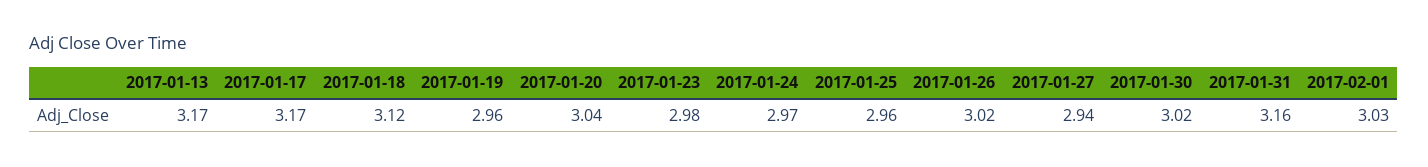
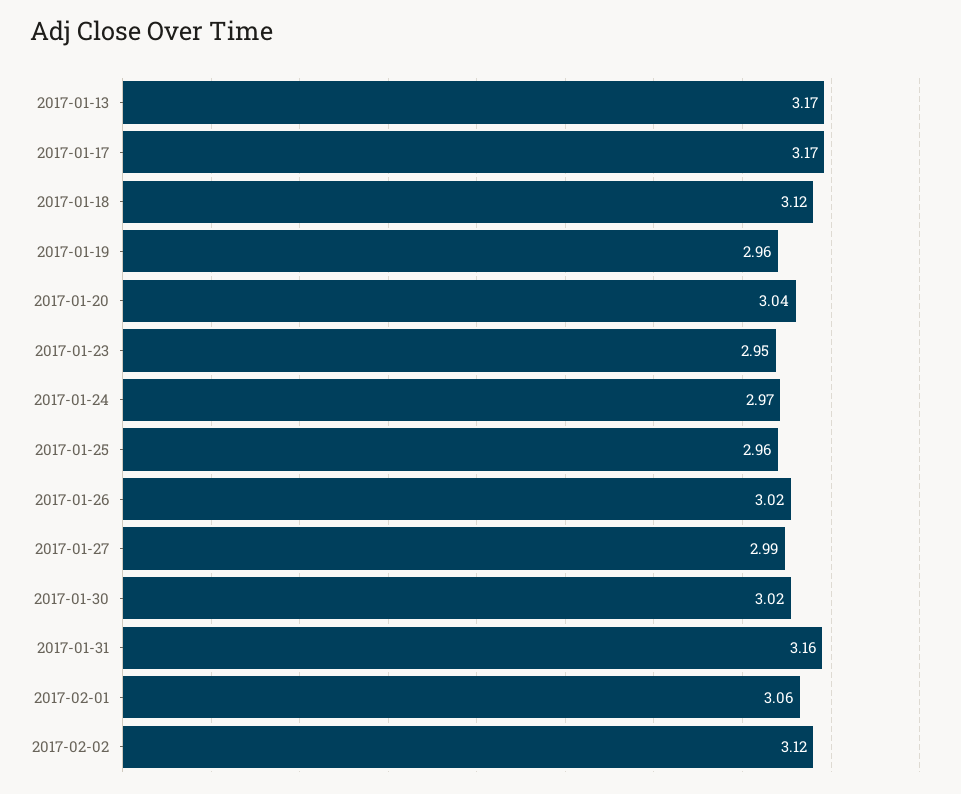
2017-01-23: 2.98 -> 2.95
2017-01-27: 2.94 -> 2.99
2017-02-01: 3.03 -> 3.06
2017-02-02: none -> 3.12

